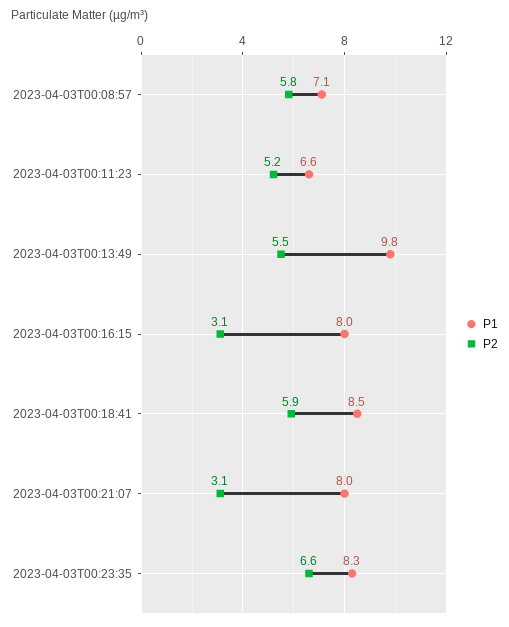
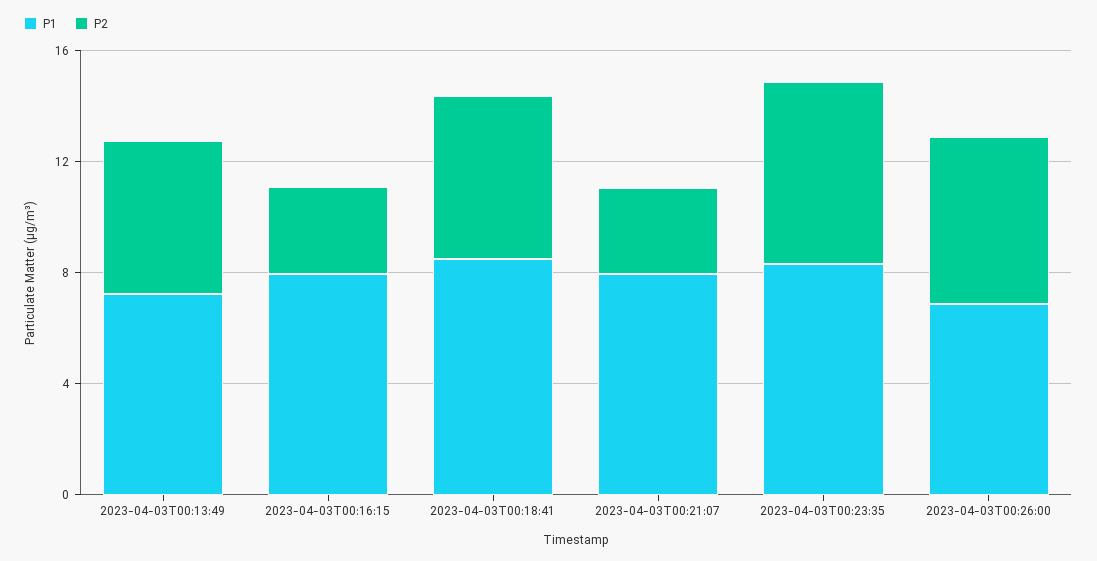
P1, 2023-04-03T00:08:57: 7.1 -> none
P2, 2023-04-03T00:08:57: 5.8 -> none
P1, 2023-04-03T00:11:23: 6.6 -> none
P2, 2023-04-03T00:11:23: 5.2 -> none
P1, 2023-04-03T00:13:49: 9.8 -> 7
P1, 2023-04-03T00:26:00: none -> 7
P2, 2023-04-03T00:26:00: none -> 6

